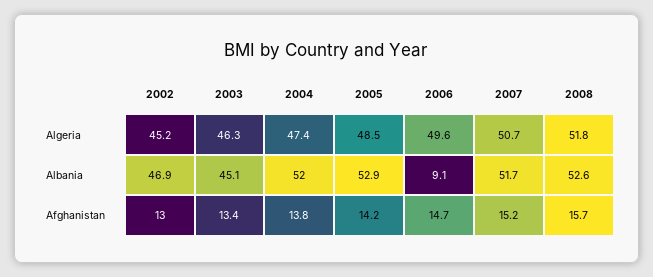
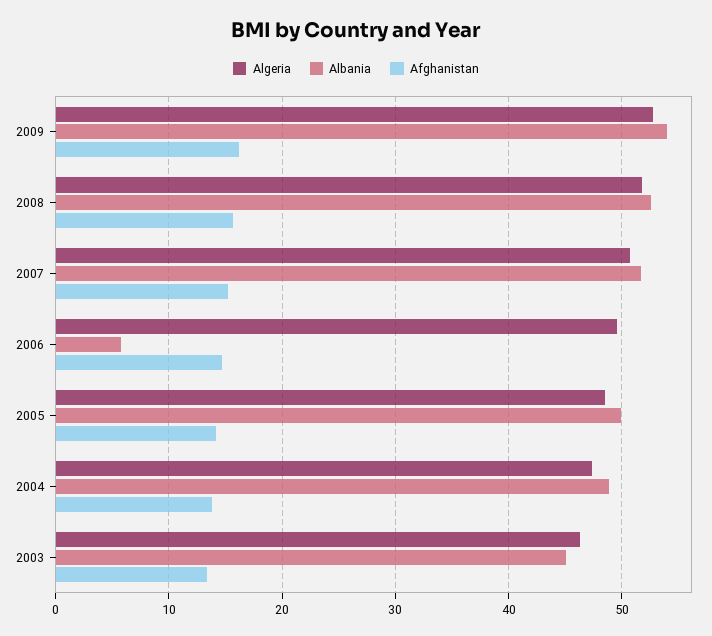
Algeria, 2002: 45.2 -> none
Albania, 2002: 46.9 -> none
Albania, 2004: 52 -> 49
Albania, 2005: 52.9 -> 50
Albania, 2006: 9.1 -> 6
Afghanistan, 2002: 13 -> none
Algeria, 2009: none -> 53
Albania, 2009: none -> 54
Afghanistan, 2009: none -> 16

